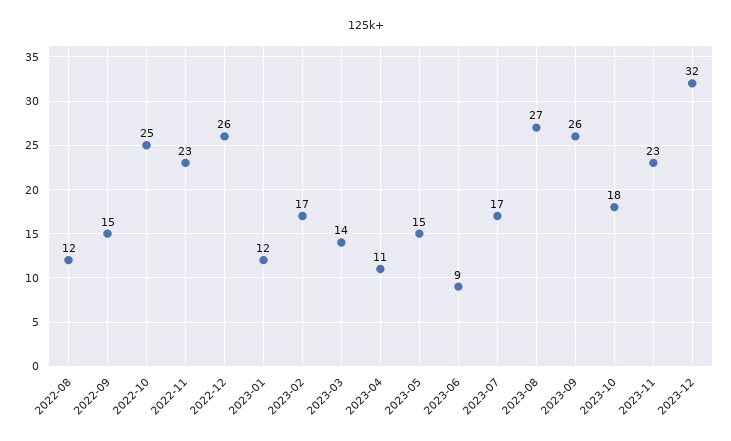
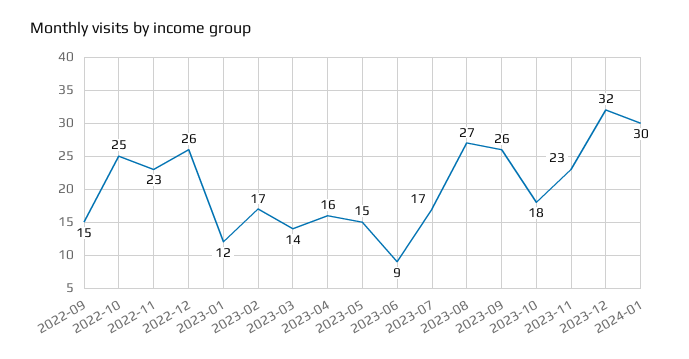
2022-08: 12 -> none
2023-04: 11 -> 16
2024-01: none -> 30

